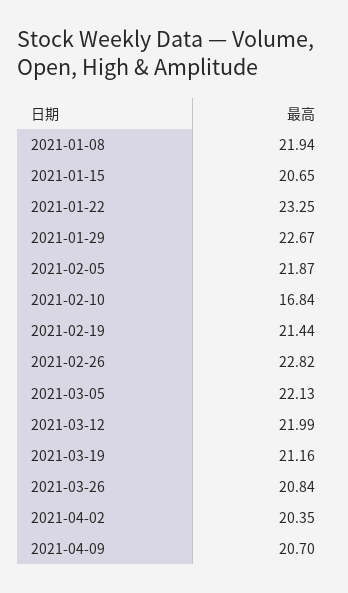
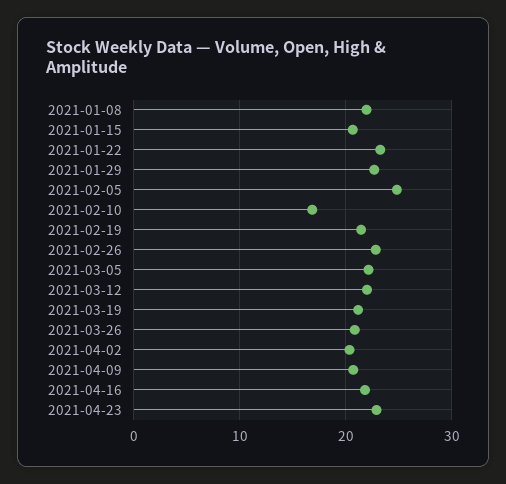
2021-02-05: 21.87 -> 25
2021-04-16: none -> 22
2021-04-23: none -> 23

